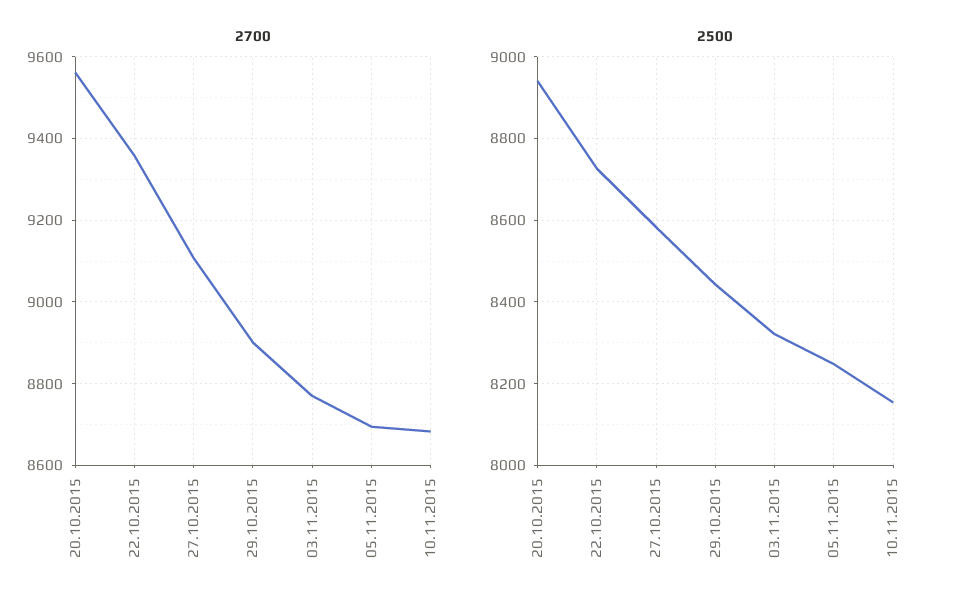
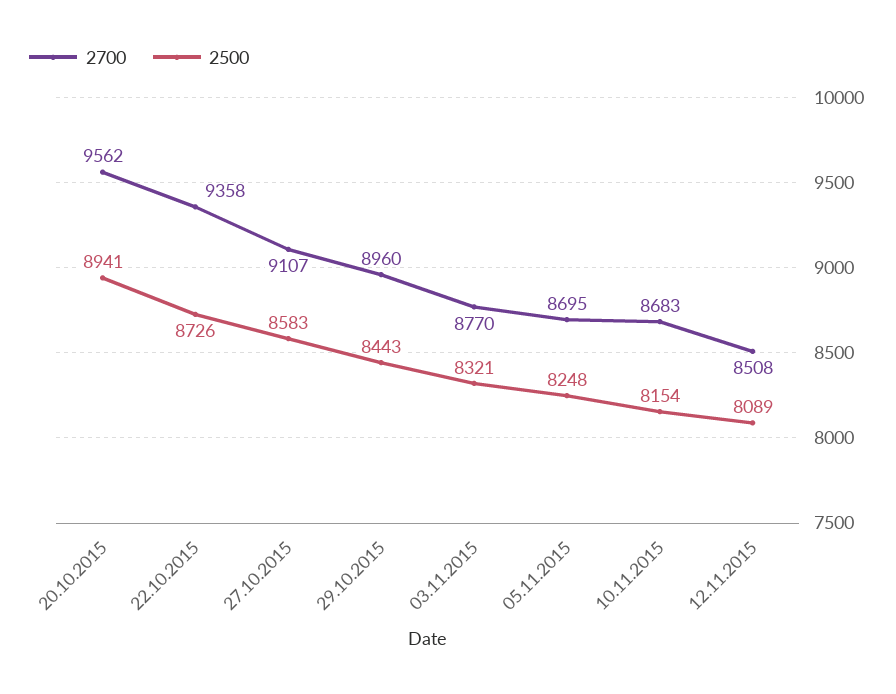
2700, 29.10.2015: 8900 -> 8960
2700, 12.11.2015: none -> 8508
2500, 12.11.2015: none -> 8089

